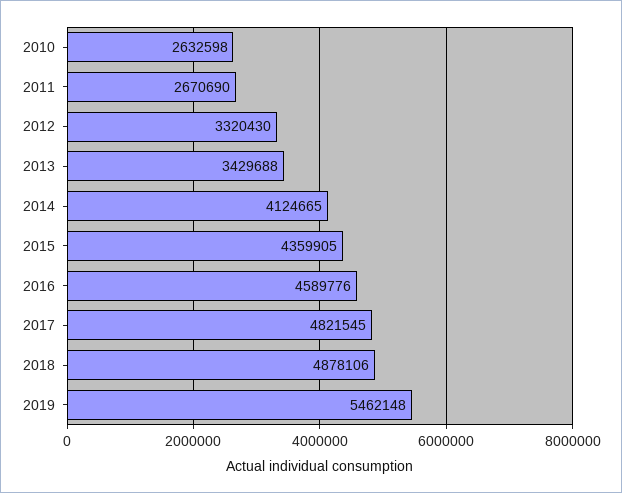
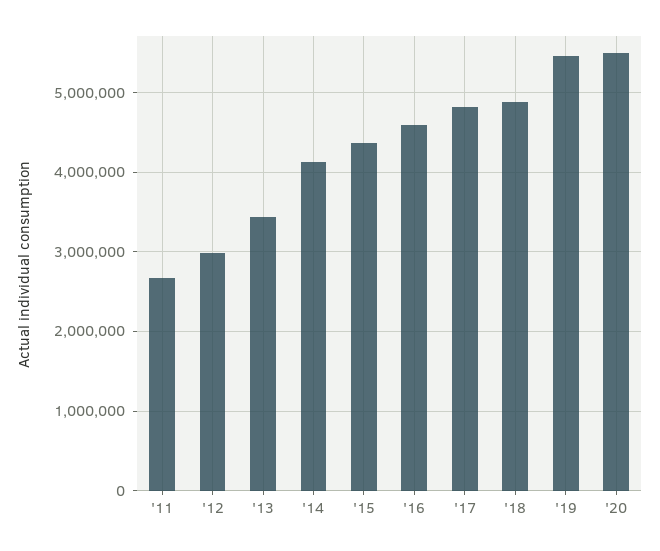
2010: 2632598 -> none
2012: 3320430 -> 3000000
'20: none -> 5500000

